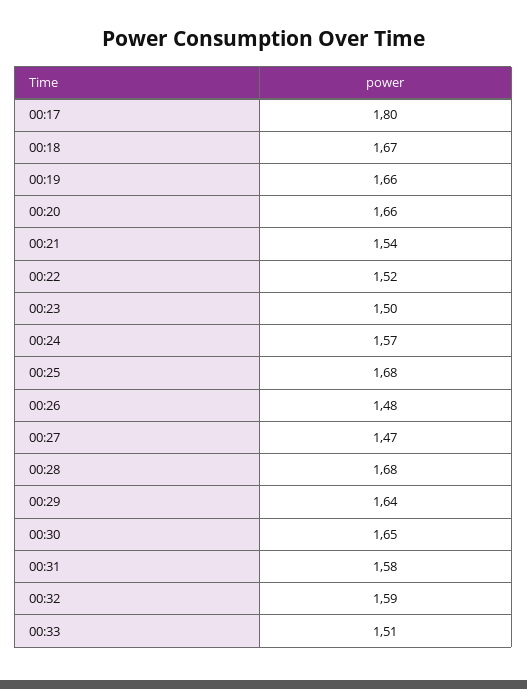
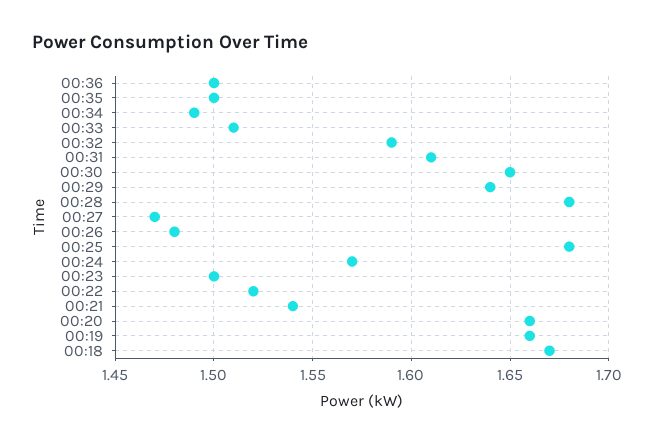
00:17: 1.8 -> none
00:31: 1.58 -> 1.61
00:36: none -> 1.5
00:35: none -> 1.5
00:34: none -> 1.49

